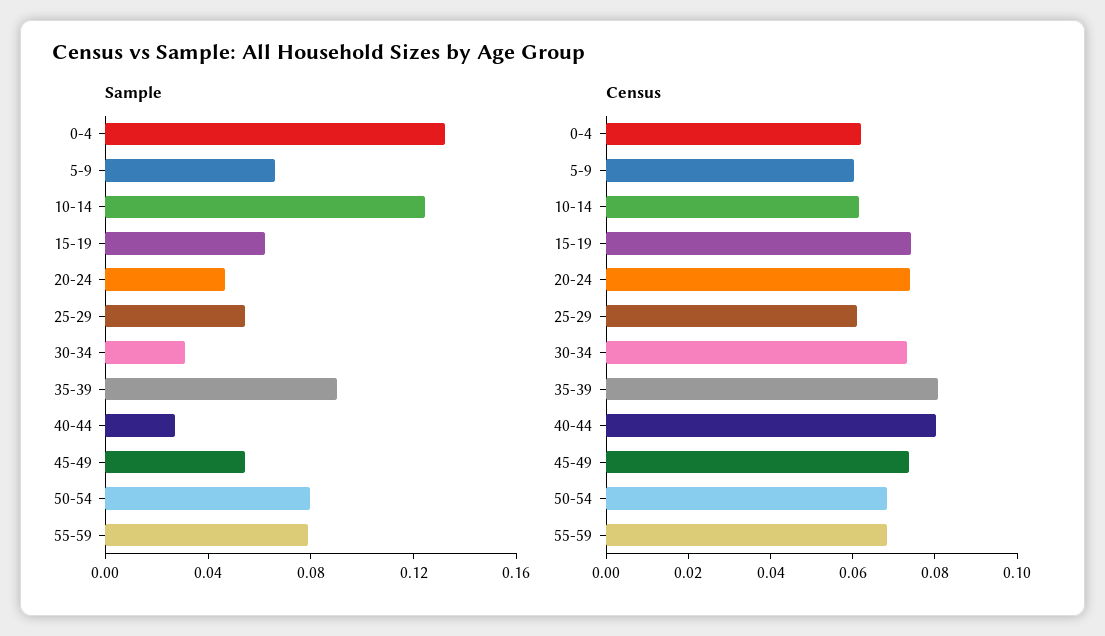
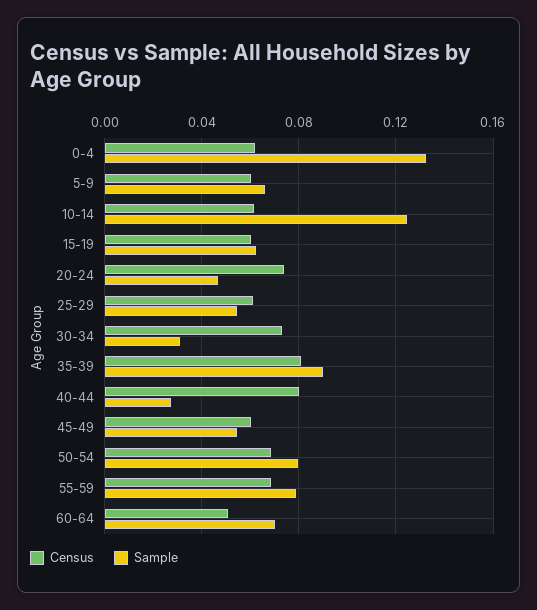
Census, 15-19: 0.075 -> 0.06
Census, 45-49: 0.075 -> 0.06
Census, 60-64: none -> 0.05
Sample, 60-64: none -> 0.07

